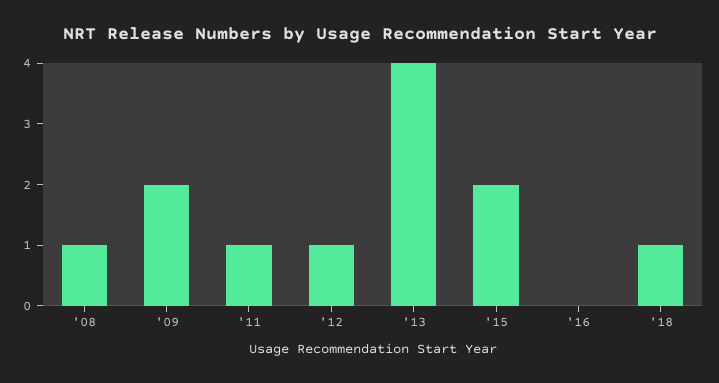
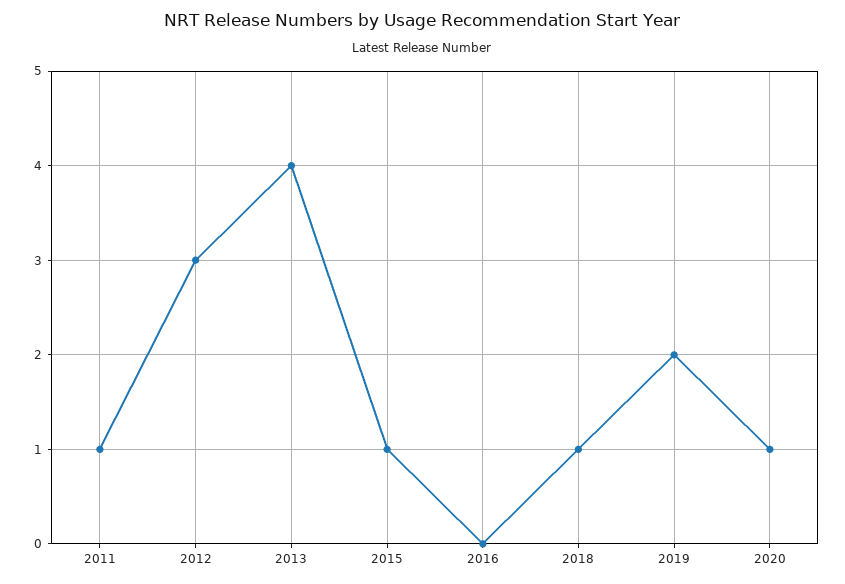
'08: 1 -> none
'09: 2 -> none
'12: 1 -> 3
'15: 2 -> 1
2019: none -> 2
2020: none -> 1

